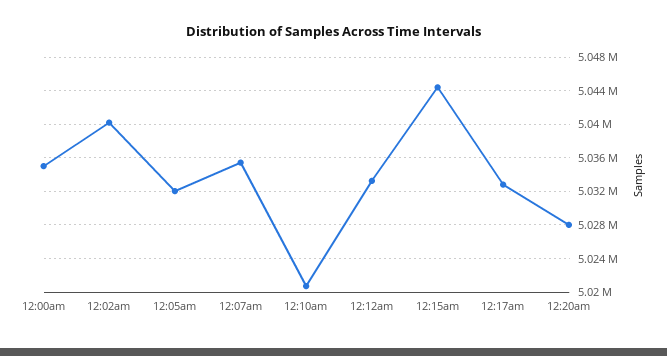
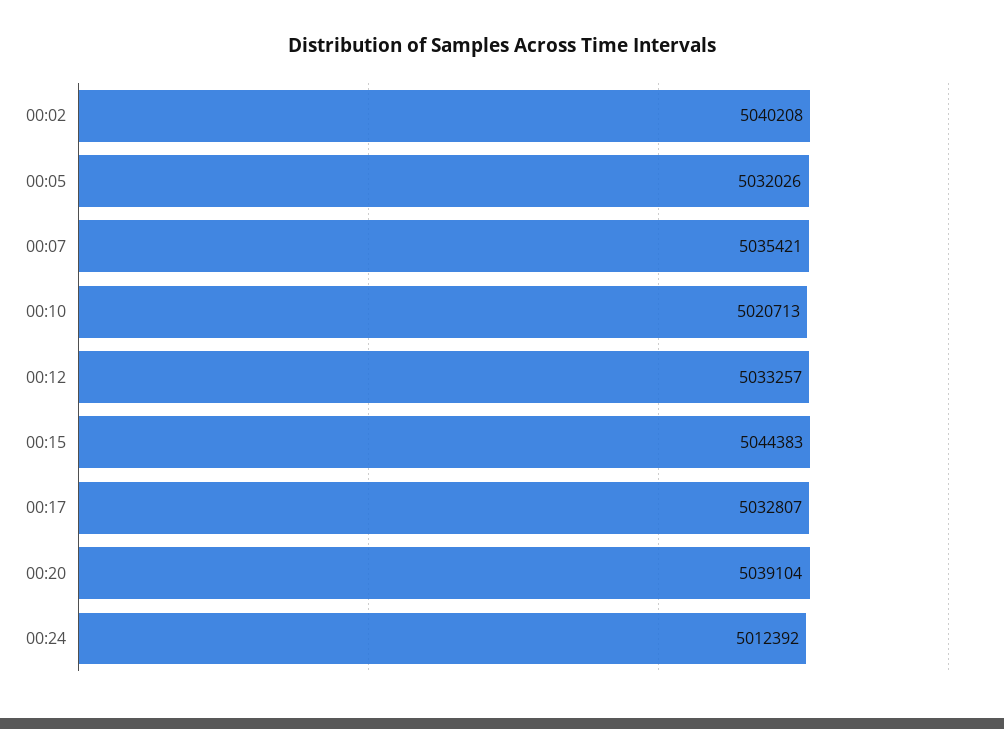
12:00am: 5035000 -> none
12:20am: 5028000 -> 5039104
00:24: none -> 5012392

